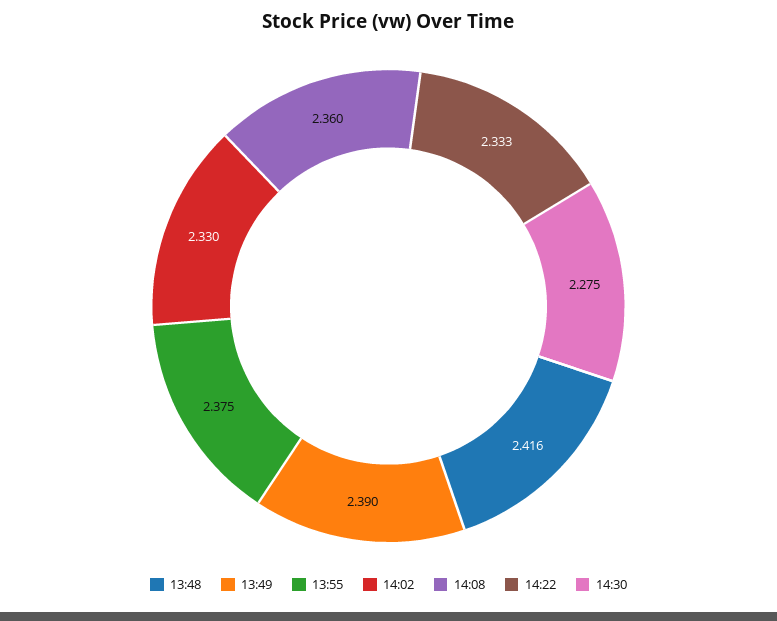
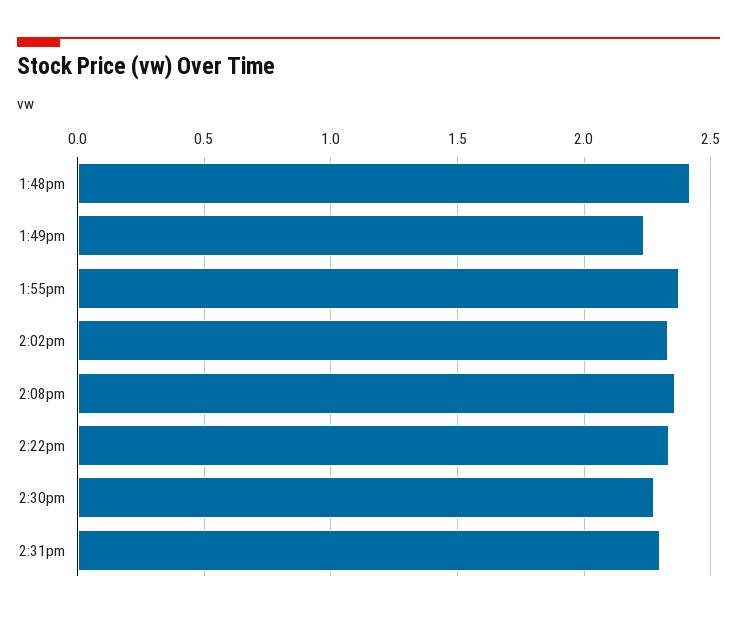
13:49: 2.39 -> 2.25
2:31pm: none -> 2.3

